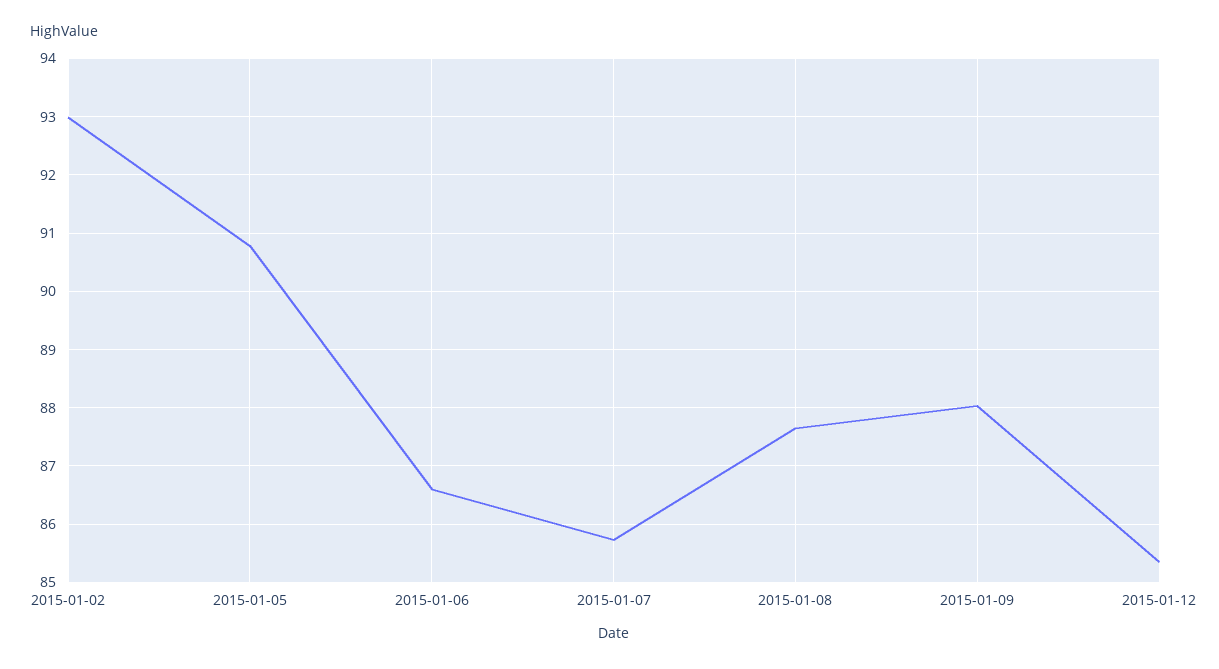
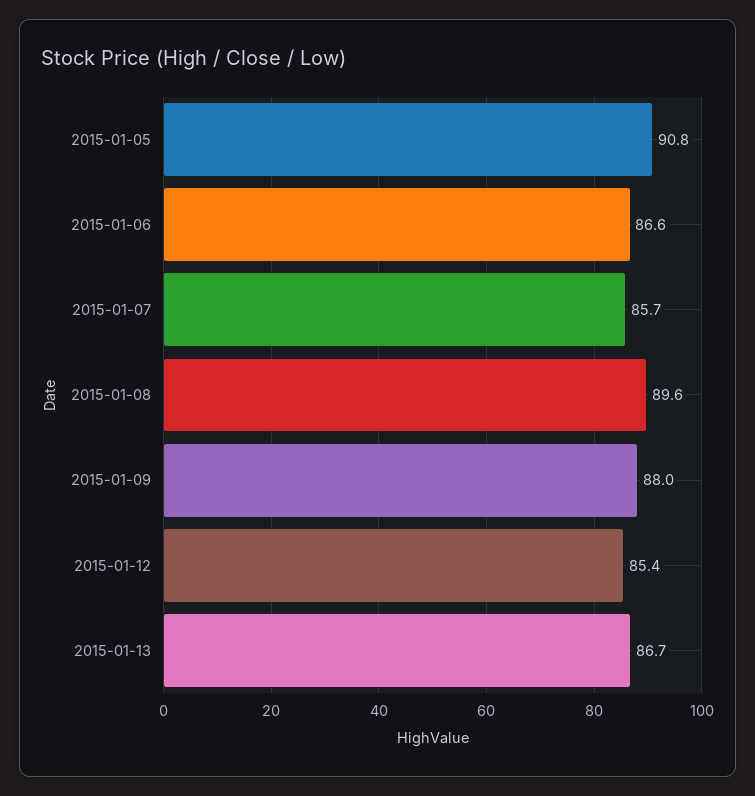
2015-01-02: 93 -> none
2015-01-08: 87.6 -> 89.6
2015-01-13: none -> 86.7

